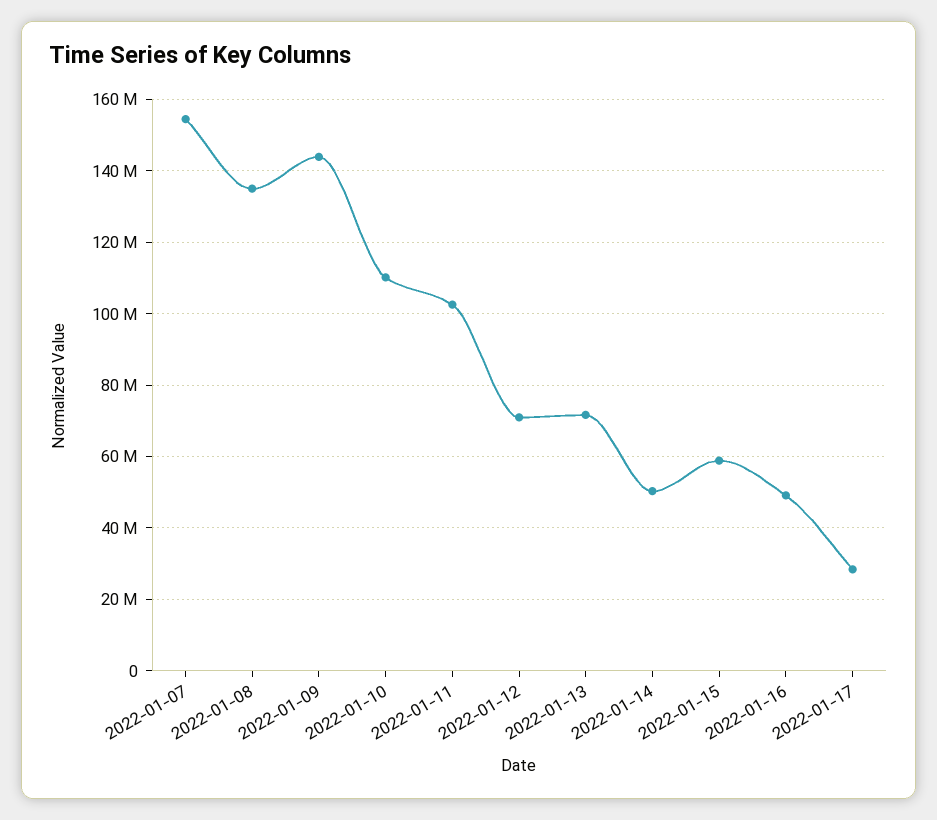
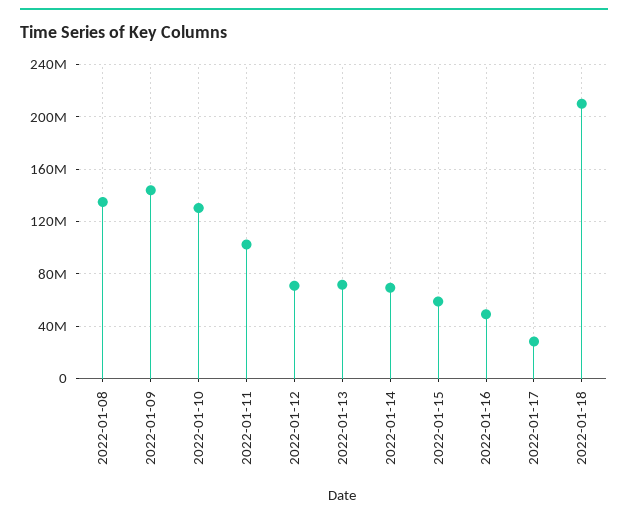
2022-01-07: 154000000 -> none
2022-01-10: 110000000 -> 130000000
2022-01-14: 50000000 -> 70000000
2022-01-18: none -> 210000000

